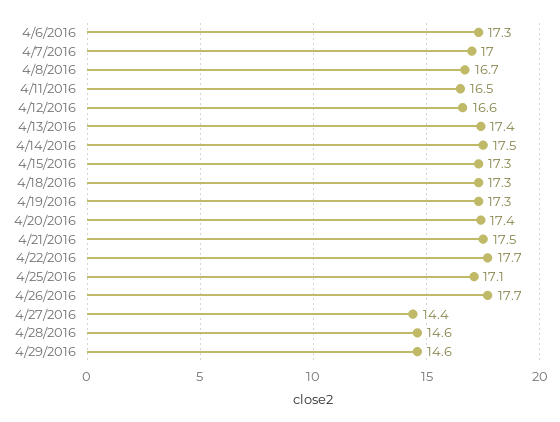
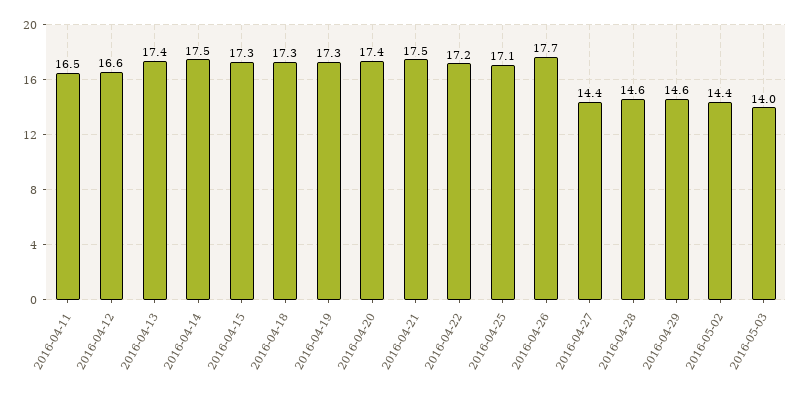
4/6/2016: 17.3 -> none
4/7/2016: 17 -> none
4/8/2016: 16.7 -> none
4/22/2016: 17.7 -> 17.2
2016-05-02: none -> 14.4
2016-05-03: none -> 14

